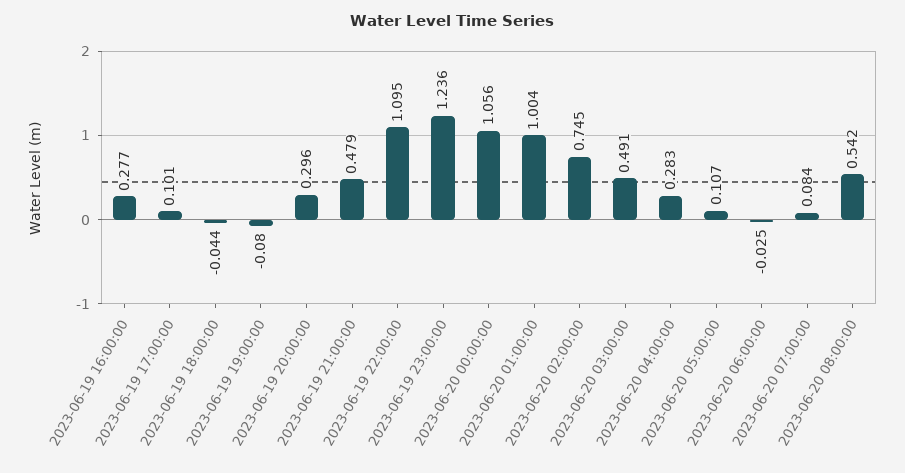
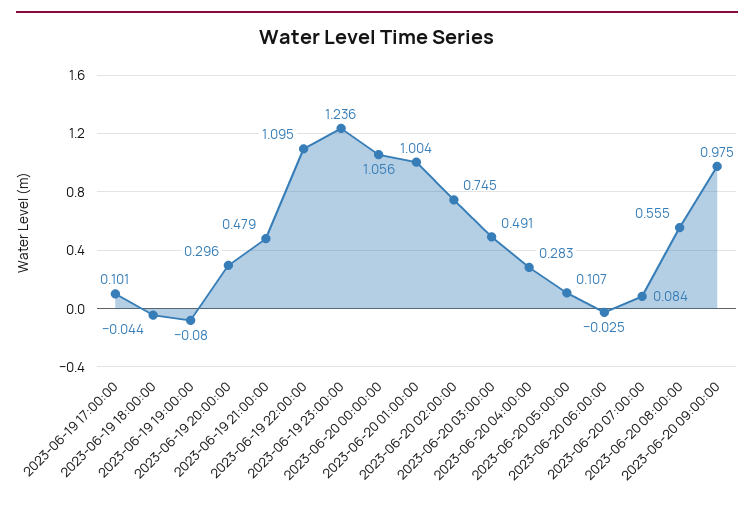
2023-06-19 16:00:00: 0.277 -> none
2023-06-20 08:00:00: 0.542 -> 0.555
2023-06-20 09:00:00: none -> 0.975

